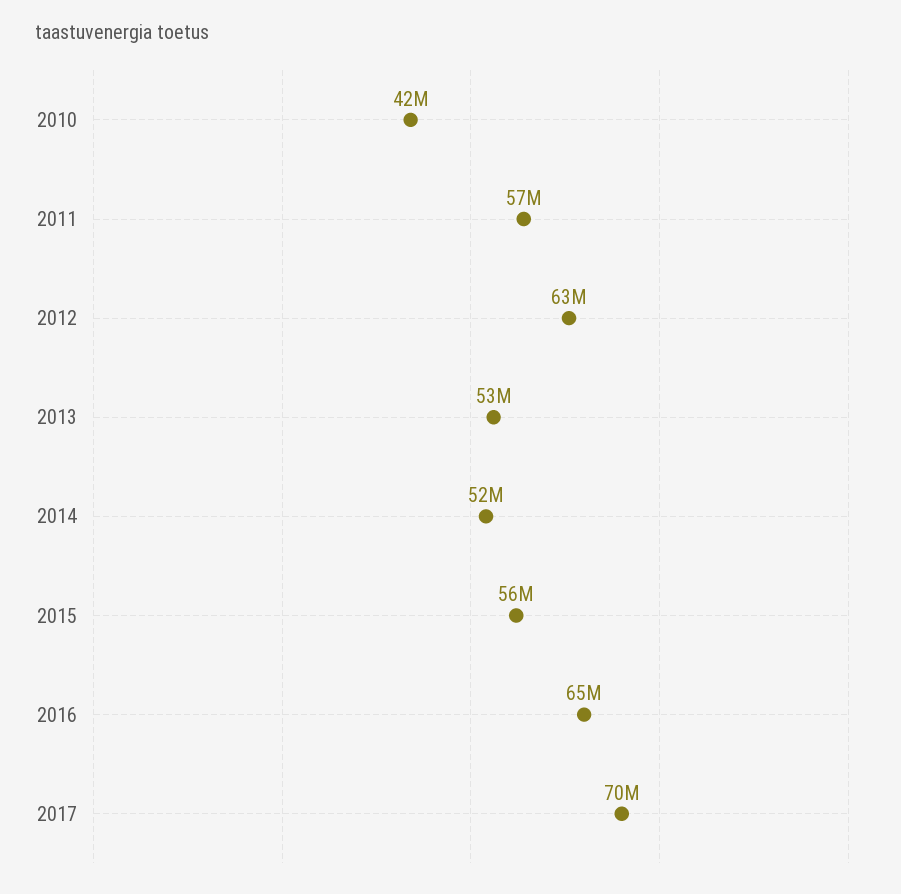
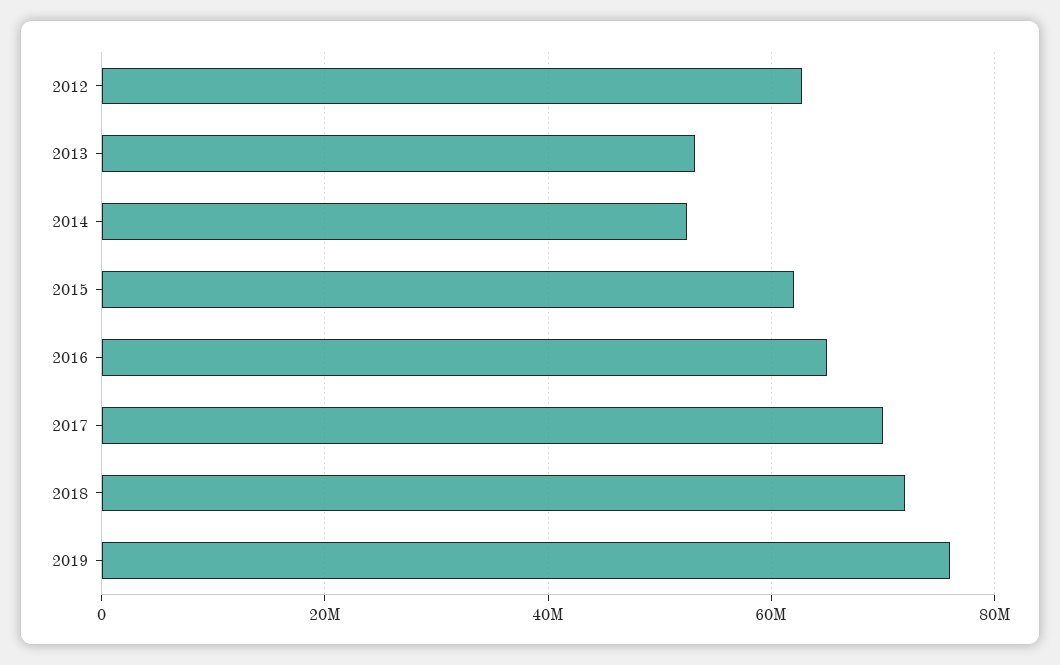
2010: 42000000 -> none
2011: 57000000 -> none
2015: 56000000 -> 62000000
2018: none -> 72000000
2019: none -> 76000000

